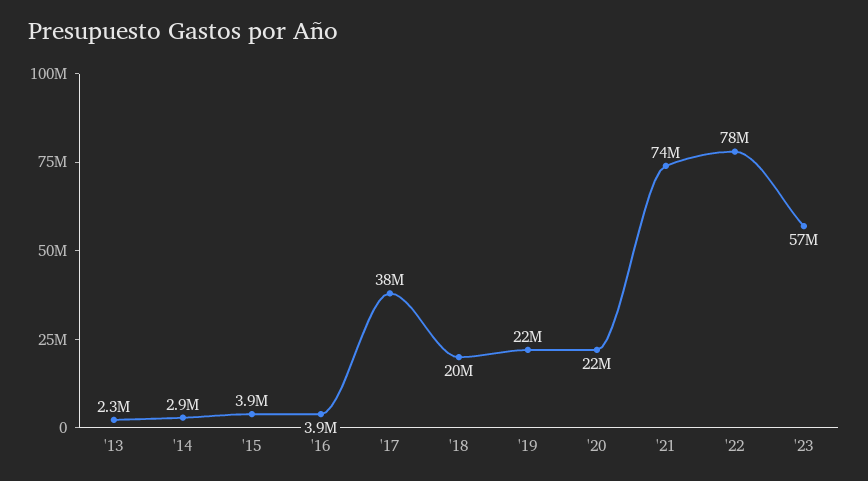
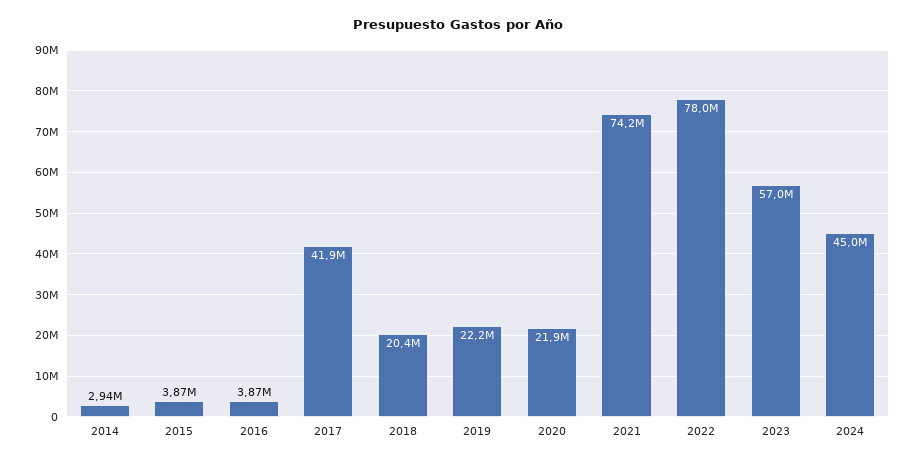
'13: 2300000 -> none
'17: 38000000 -> 41900000
2024: none -> 45000000

